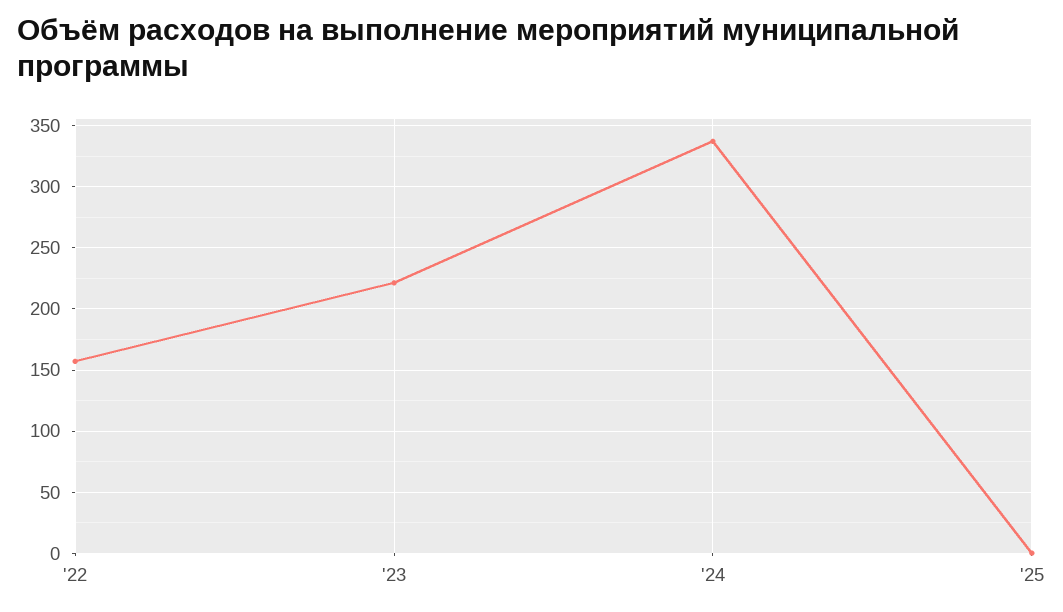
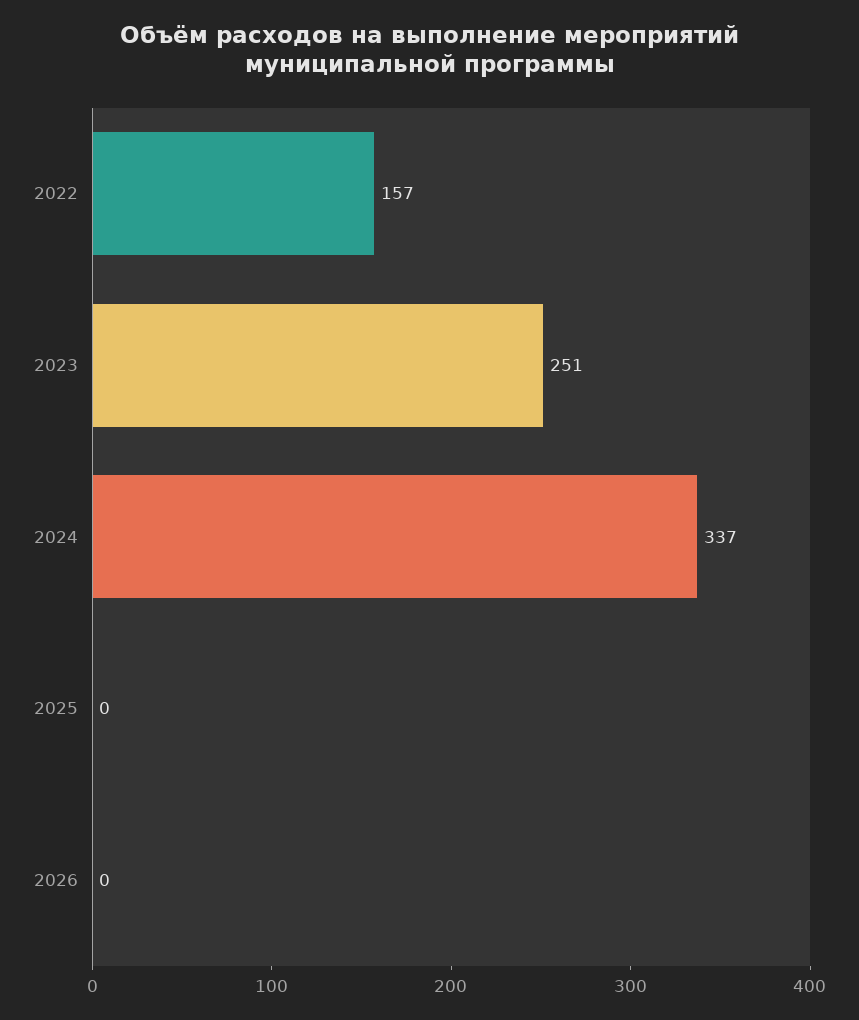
'23: 220 -> 251
2026: none -> 0

